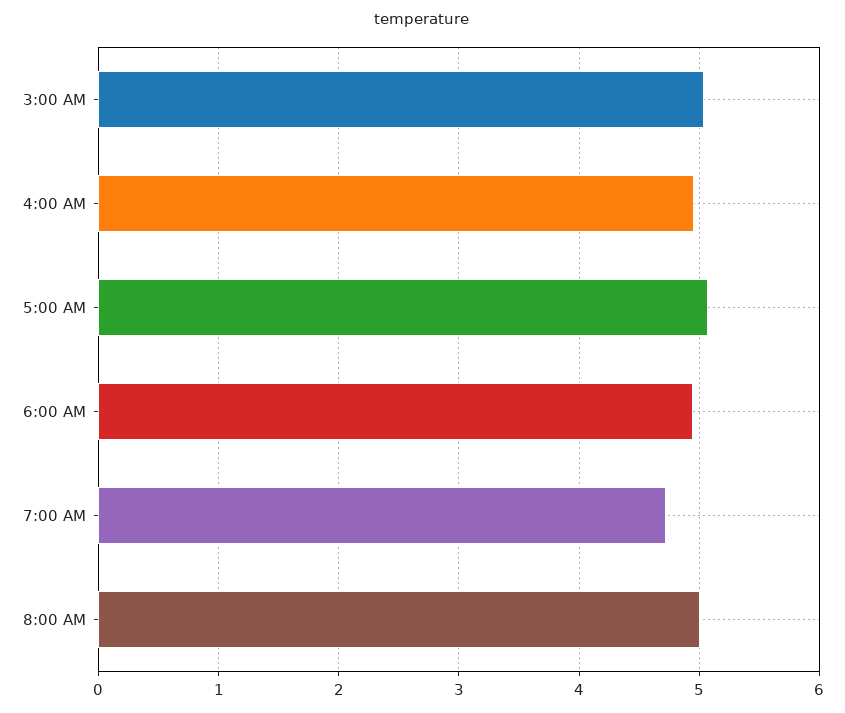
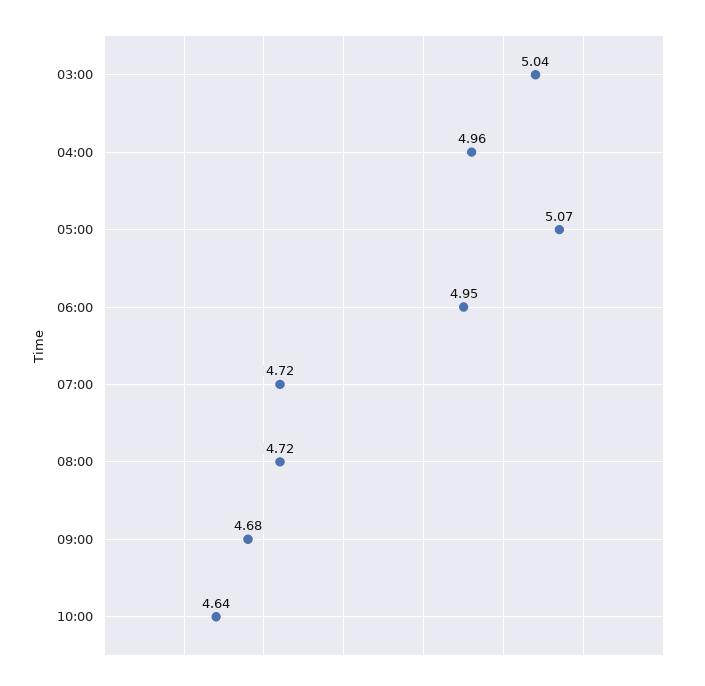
8:00 AM: 5 -> 4.72
09:00: none -> 4.68
10:00: none -> 4.64

